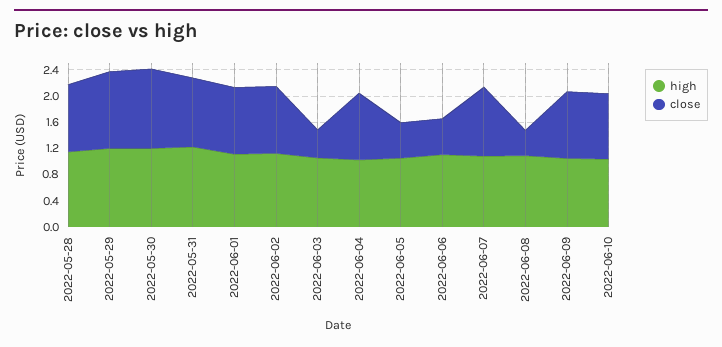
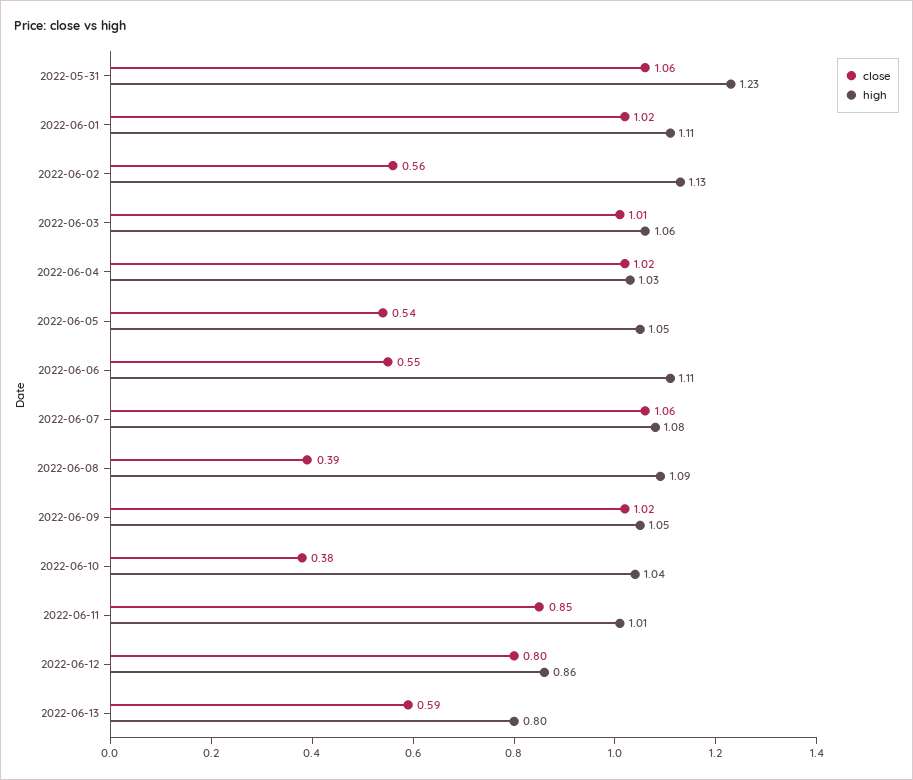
high, 2022-05-28: 1.2 -> none
close, 2022-05-28: 1 -> none
high, 2022-05-29: 1.2 -> none
close, 2022-05-29: 1.2 -> none
high, 2022-05-30: 1.2 -> none
close, 2022-05-30: 1.2 -> none
close, 2022-06-02: 1 -> 0.56
close, 2022-06-03: 0.4 -> 1.01
close, 2022-06-10: 1 -> 0.38
close, 2022-06-11: none -> 0.85
high, 2022-06-11: none -> 1.01
close, 2022-06-12: none -> 0.8
high, 2022-06-12: none -> 0.86
close, 2022-06-13: none -> 0.59
high, 2022-06-13: none -> 0.8

